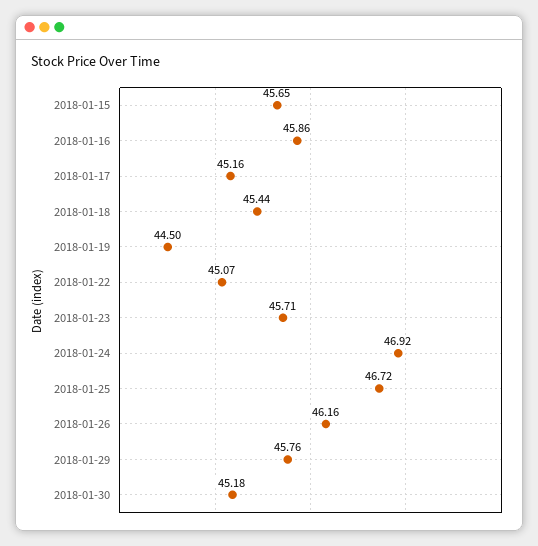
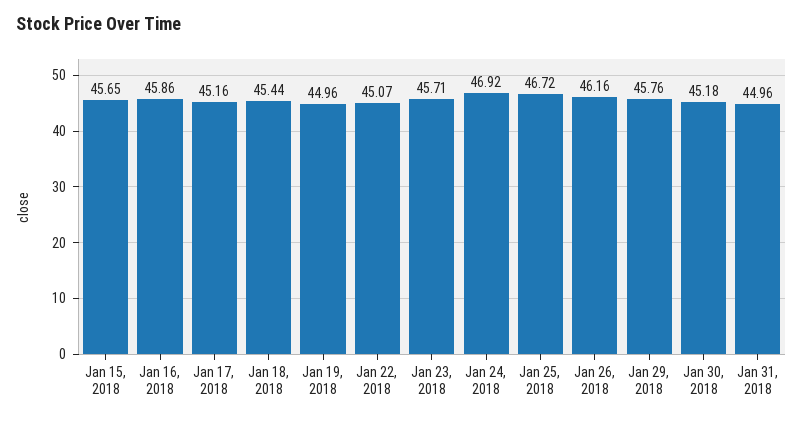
2018-01-19: 44.5 -> 44.96
Jan 31, 2018: none -> 44.96

